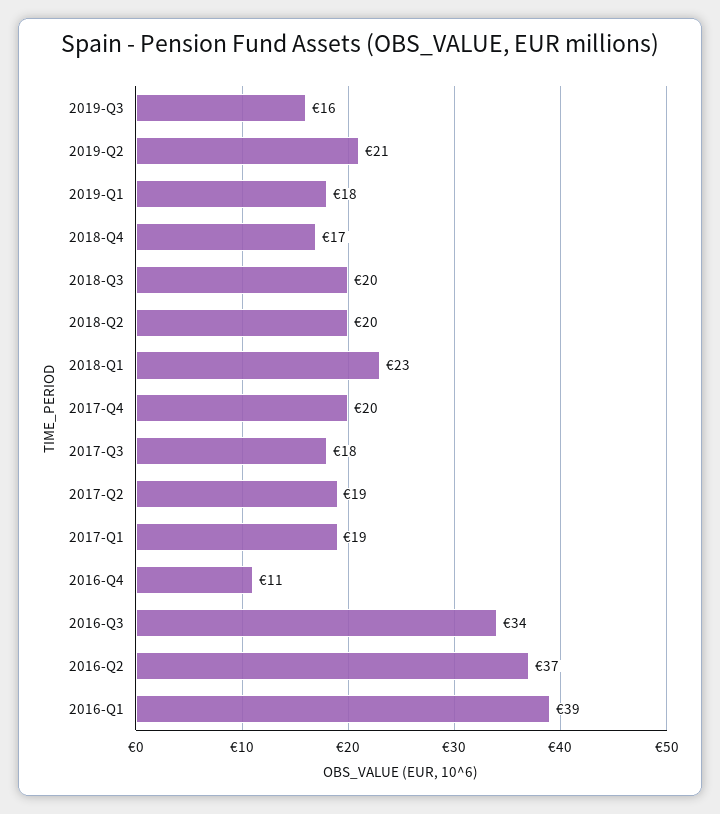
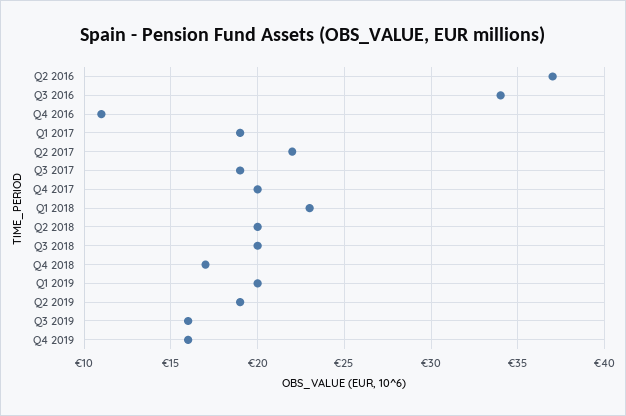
2019-Q2: 21 -> 19
2019-Q1: 18 -> 20
2017-Q3: 18 -> 19
2017-Q2: 19 -> 22
2016-Q1: 39 -> none
Q4 2019: none -> 16

